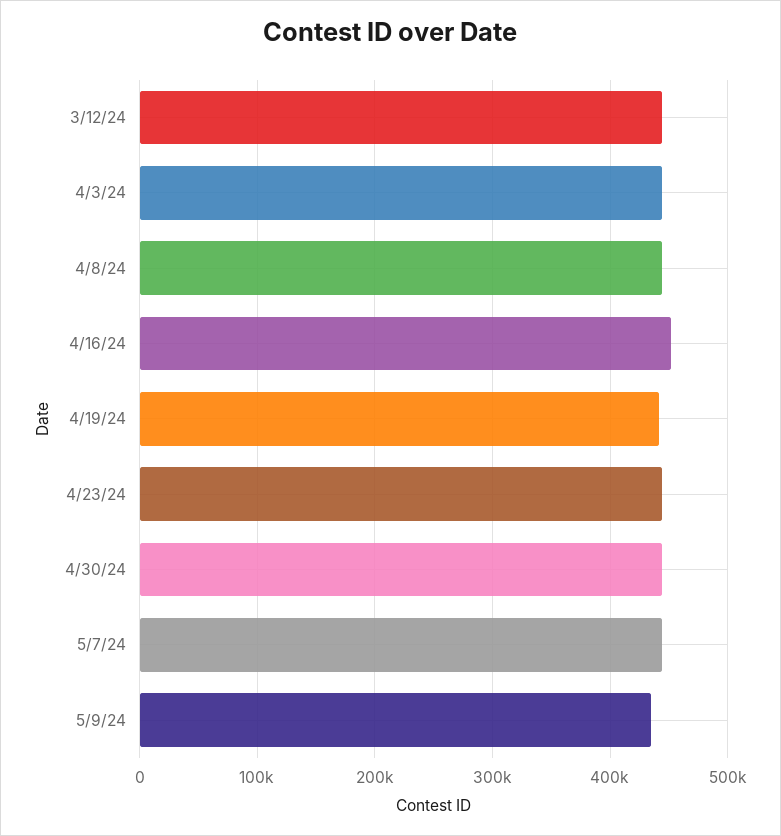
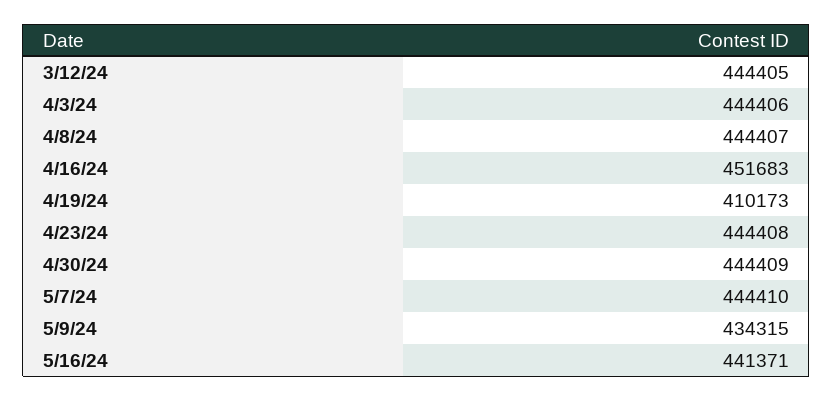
4/19/24: 440000 -> 410173
5/16/24: none -> 441371

